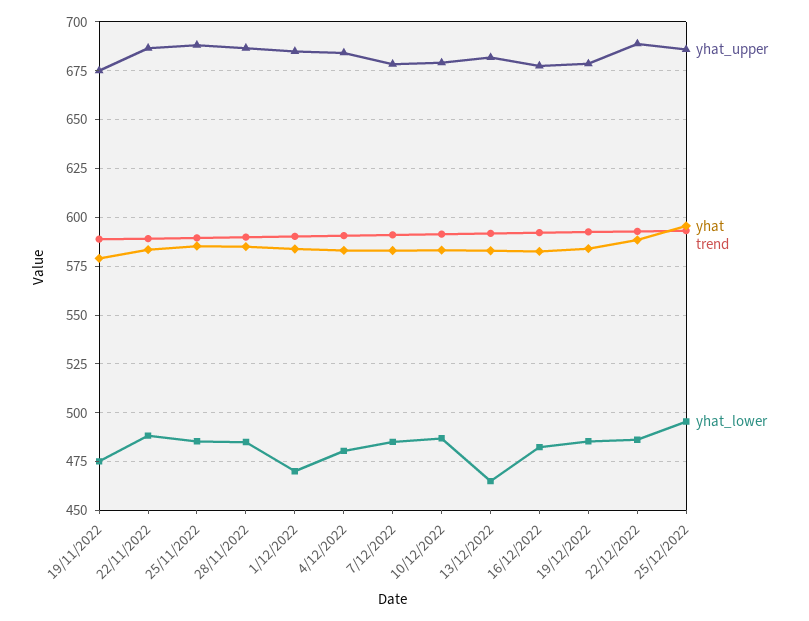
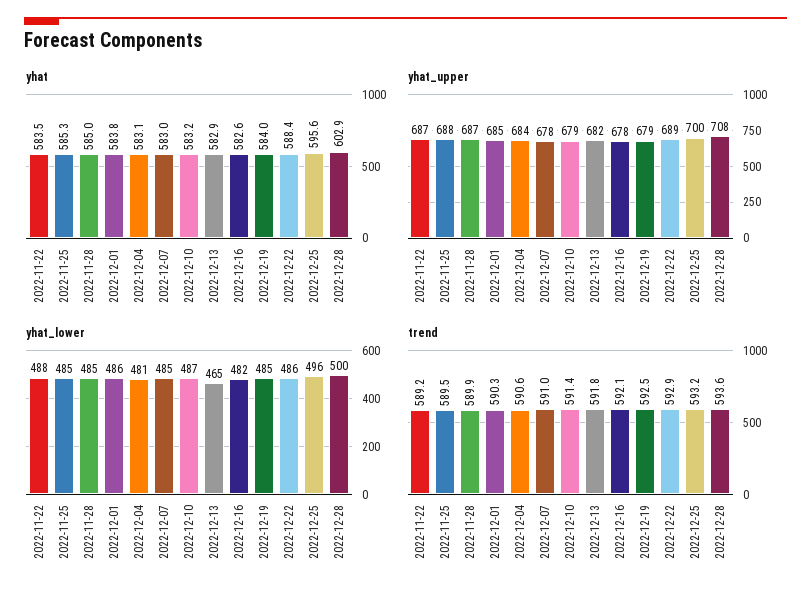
yhat_upper, 19/11/2022: 675 -> none
yhat, 19/11/2022: 580 -> none
trend, 19/11/2022: 590 -> none
yhat_lower, 19/11/2022: 475 -> none
yhat_lower, 1/12/2022: 470 -> 486
yhat_upper, 25/12/2022: 685 -> 700
yhat, 2022-12-28: none -> 602.9
yhat_upper, 2022-12-28: none -> 708
yhat_lower, 2022-12-28: none -> 500
trend, 2022-12-28: none -> 593.6

